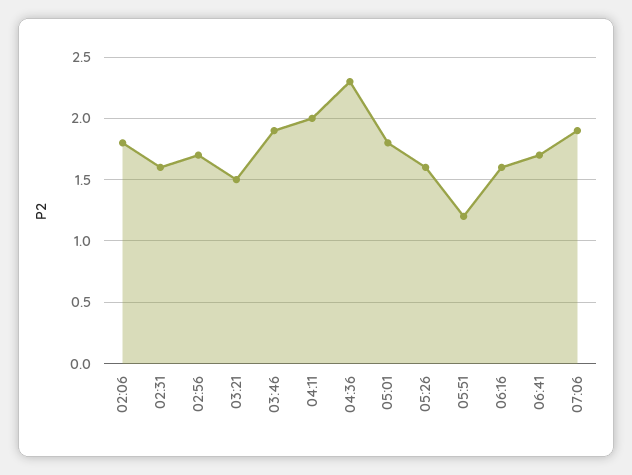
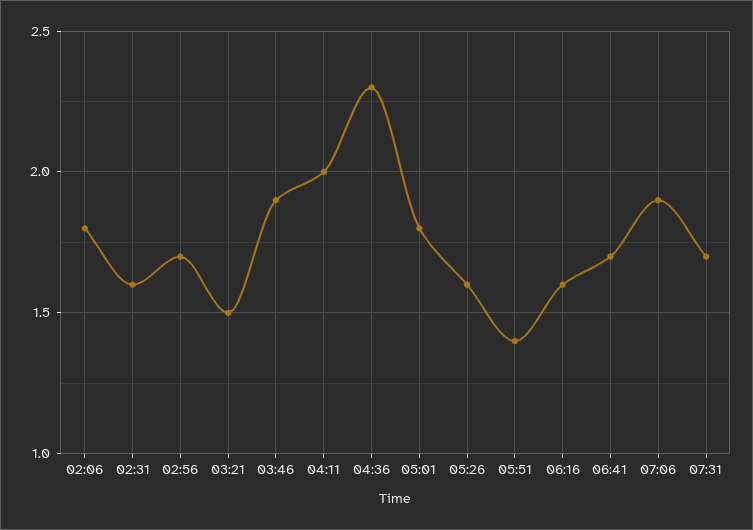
05:51: 1.2 -> 1.4
07:31: none -> 1.7

